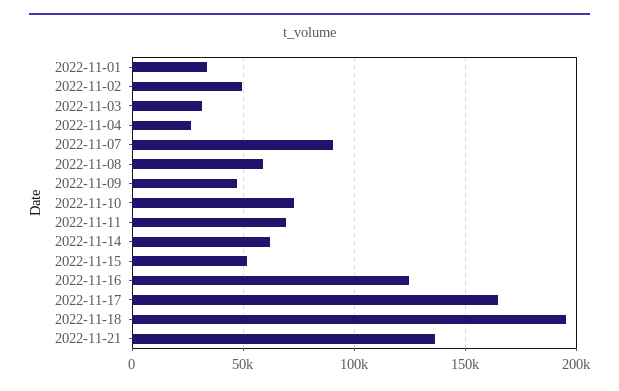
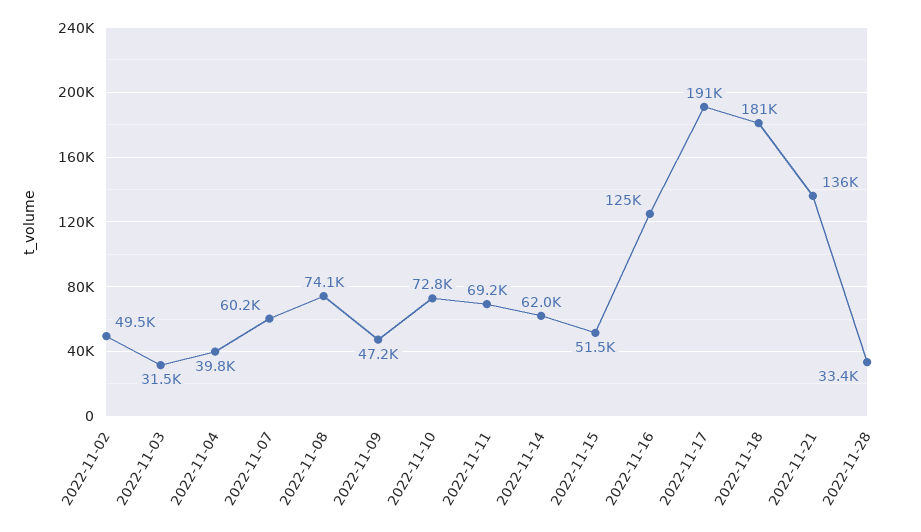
2022-11-01: 35000 -> none
2022-11-04: 25000 -> 39800
2022-11-07: 90000 -> 60200
2022-11-08: 60000 -> 74100
2022-11-17: 165000 -> 191000
2022-11-18: 195000 -> 181000
2022-11-28: none -> 33400

